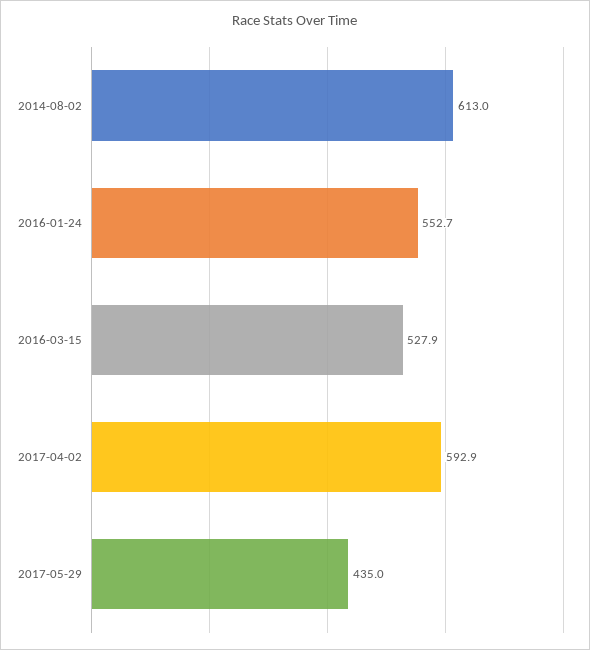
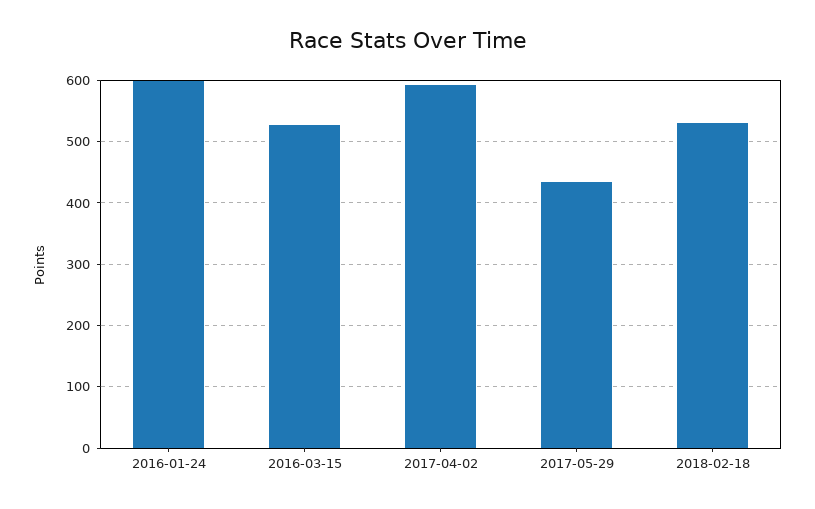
2014-08-02: 613 -> none
2016-01-24: 552.7 -> 600
2018-02-18: none -> 530

